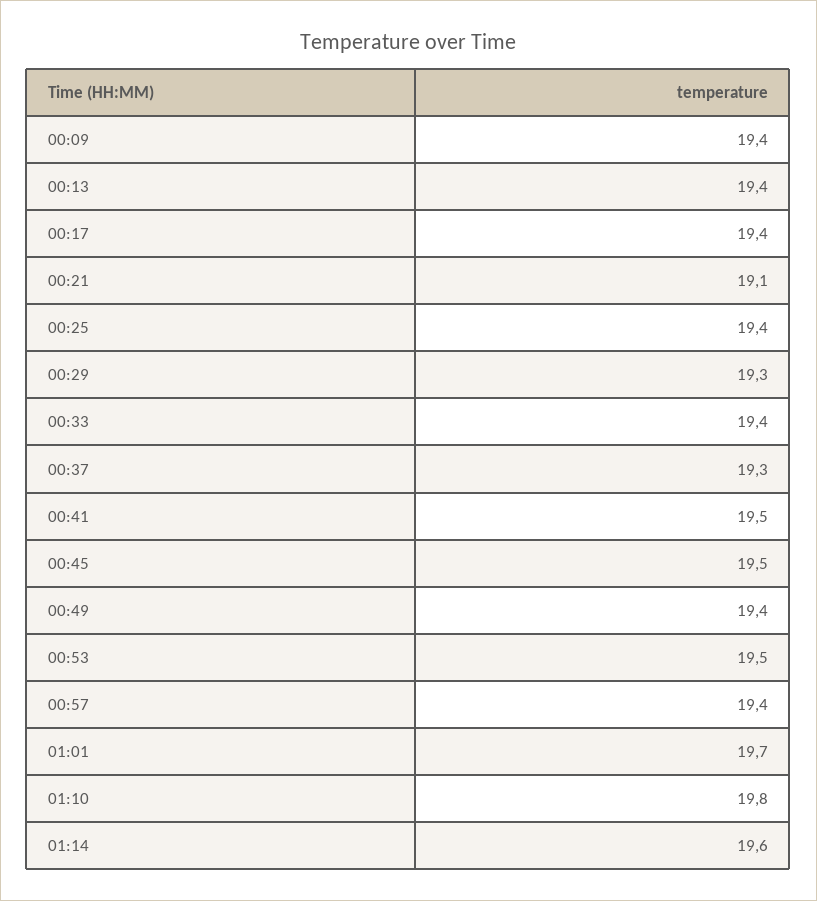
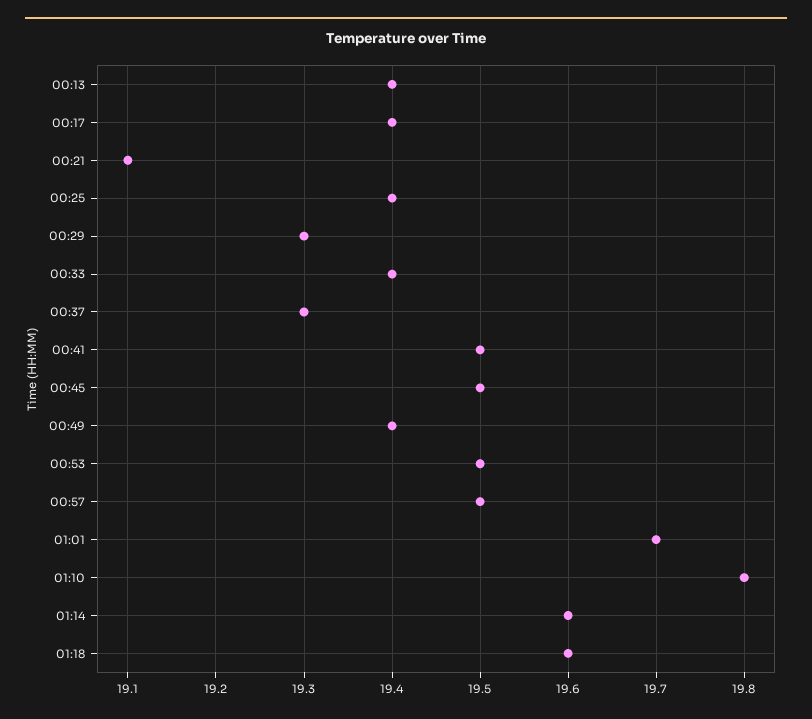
00:09: 19.4 -> none
00:57: 19.4 -> 19.5
01:18: none -> 19.6

